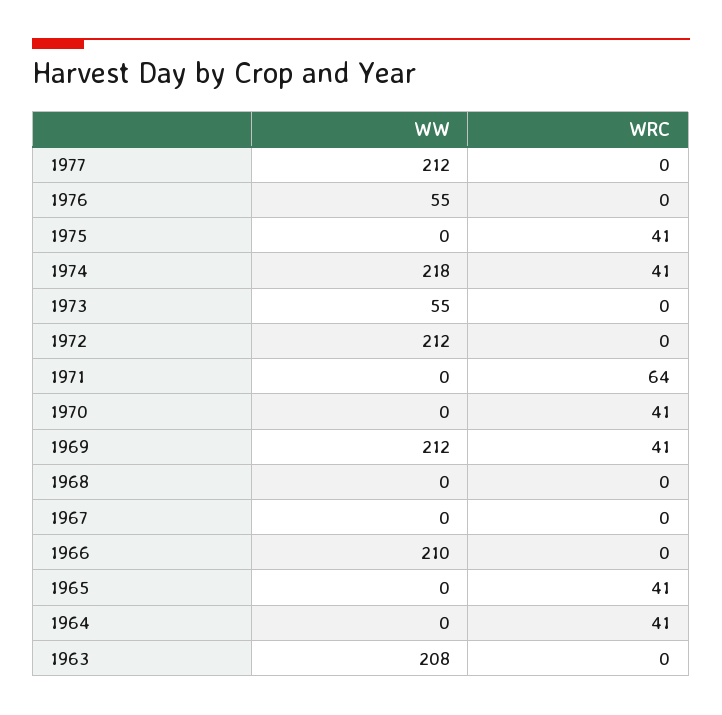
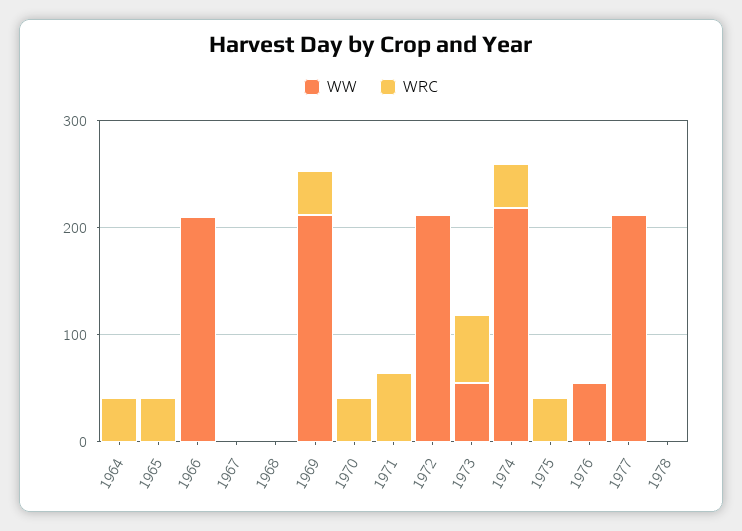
WRC, 1973: 0 -> 60
WW, 1963: 208 -> none
WRC, 1963: 0 -> none
WW, 1978: none -> 0
WRC, 1978: none -> 0

